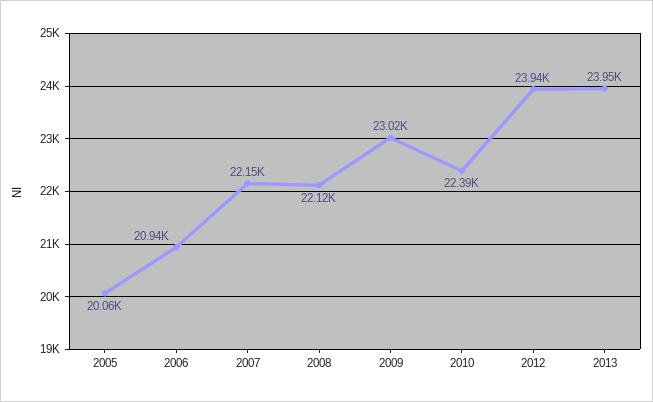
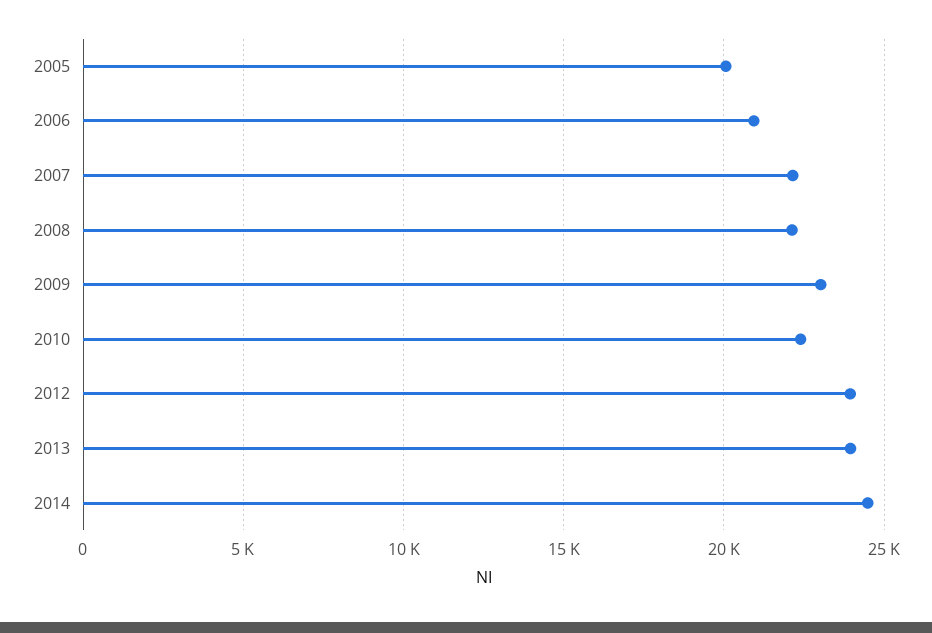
2014: none -> 24500

